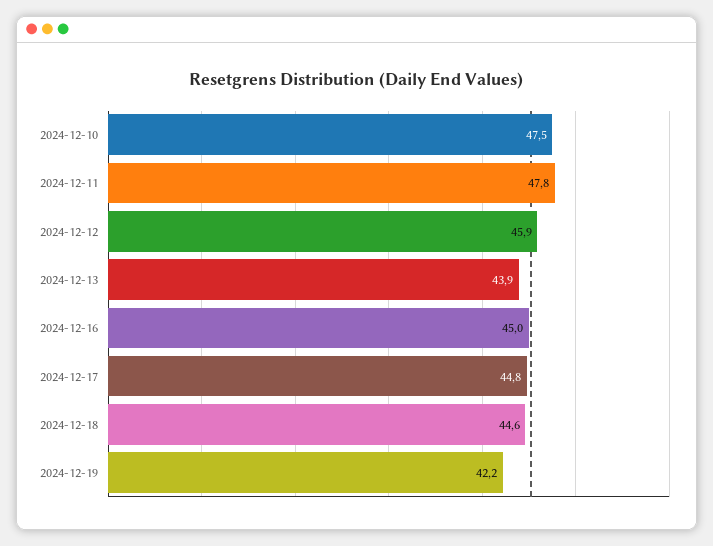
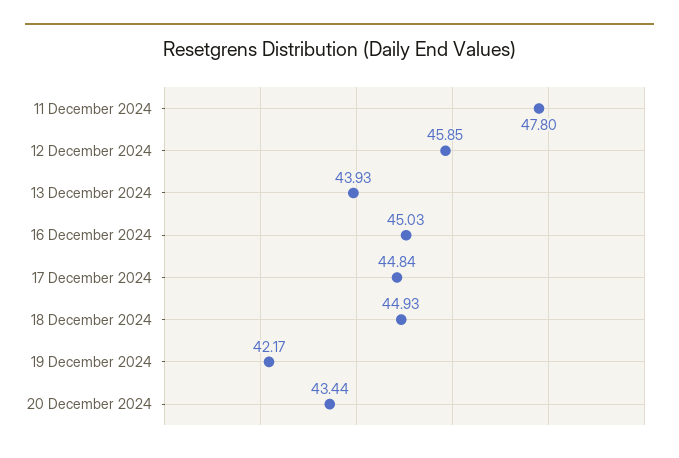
2024-12-10: 47.5 -> none
2024-12-18: 44.6 -> 44.93
20 December 2024: none -> 43.44

